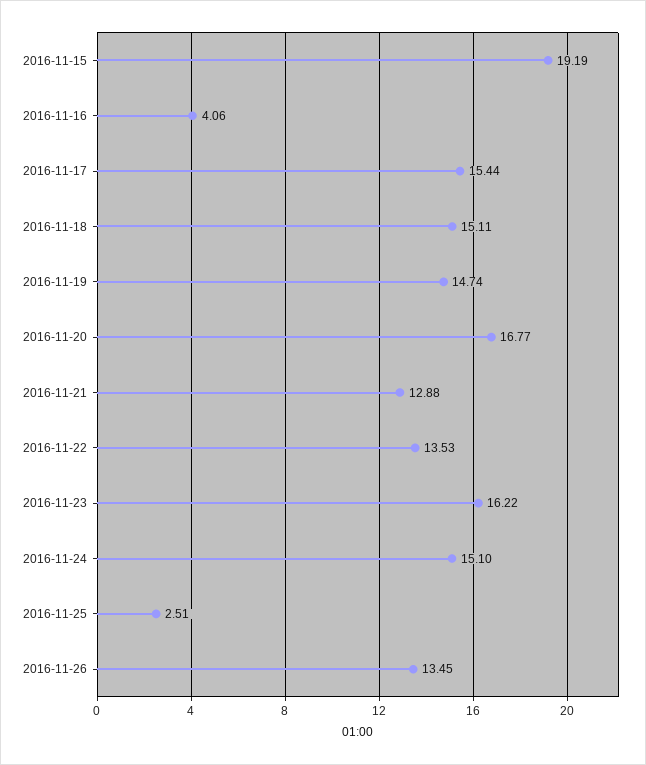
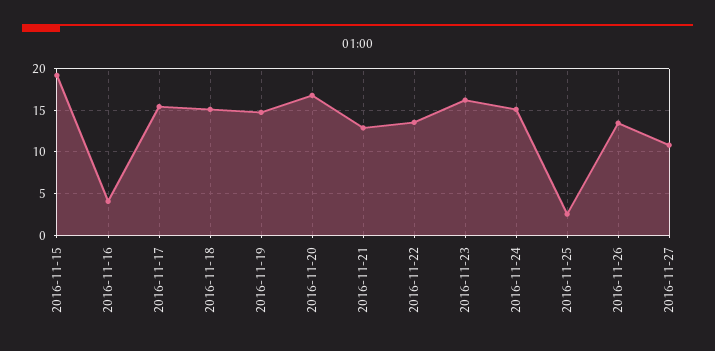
2016-11-27: none -> 11

